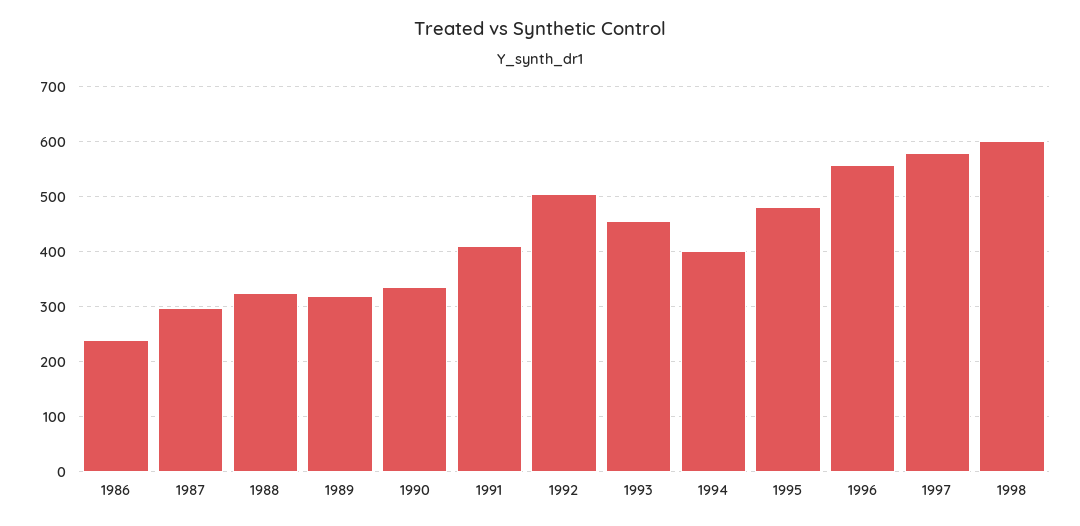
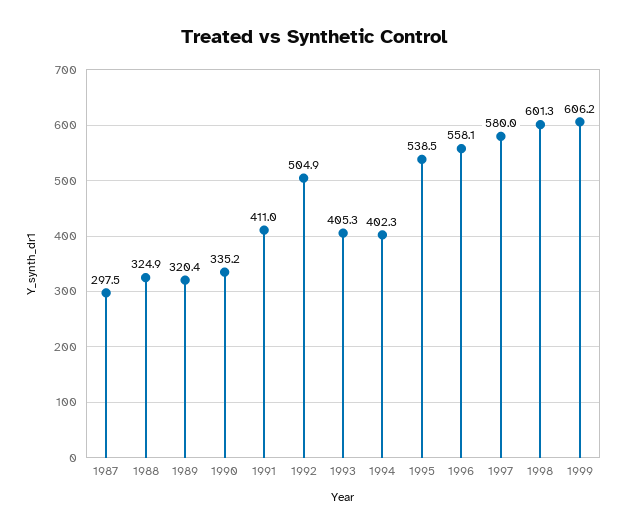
1986: 240 -> none
1993: 460 -> 405.3
1995: 480 -> 538.5
1999: none -> 606.2

